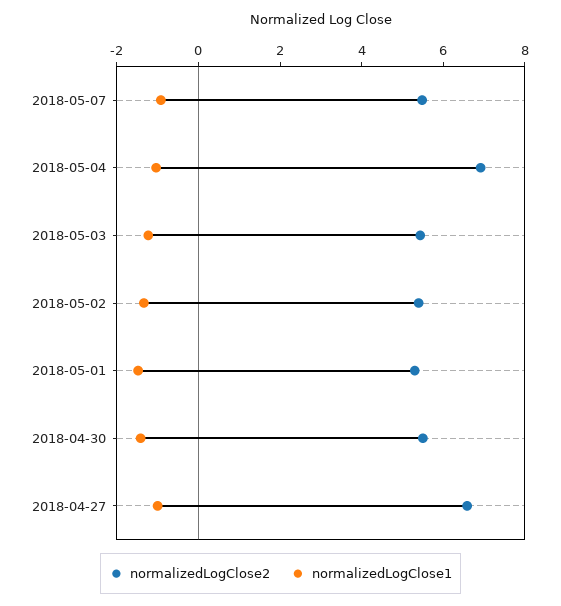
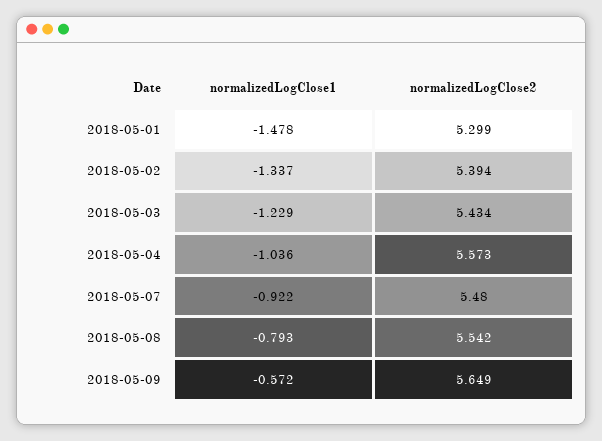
normalizedLogClose2, 2018-05-04: 7 -> 5.573
normalizedLogClose2, 2018-04-30: 5.5 -> none
normalizedLogClose1, 2018-04-30: -1.5 -> none
normalizedLogClose2, 2018-04-27: 6.5 -> none
normalizedLogClose1, 2018-04-27: -1 -> none
normalizedLogClose1, 2018-05-08: none -> -0.793
normalizedLogClose2, 2018-05-08: none -> 5.542
normalizedLogClose1, 2018-05-09: none -> -0.572
normalizedLogClose2, 2018-05-09: none -> 5.649

